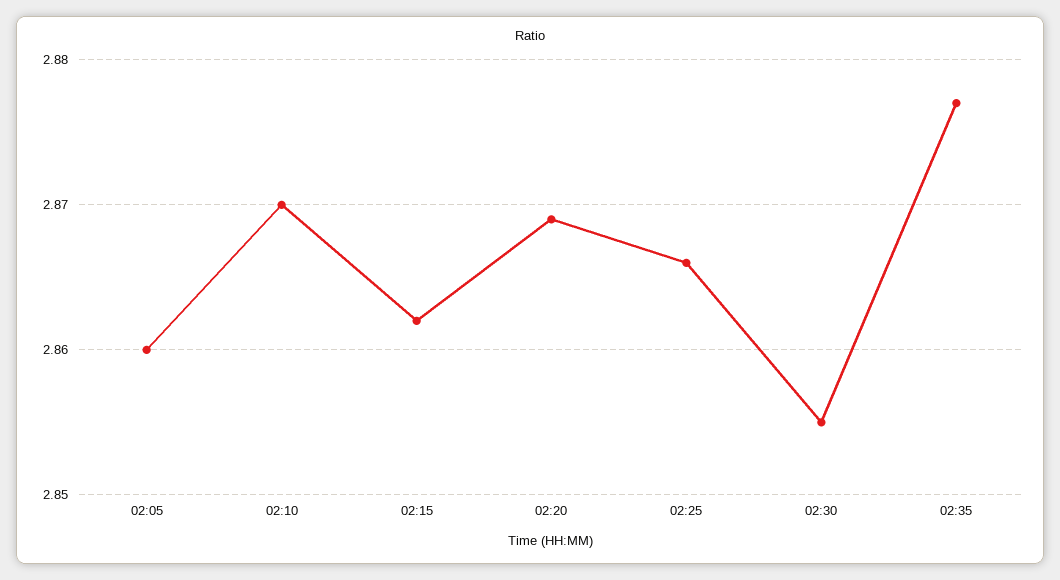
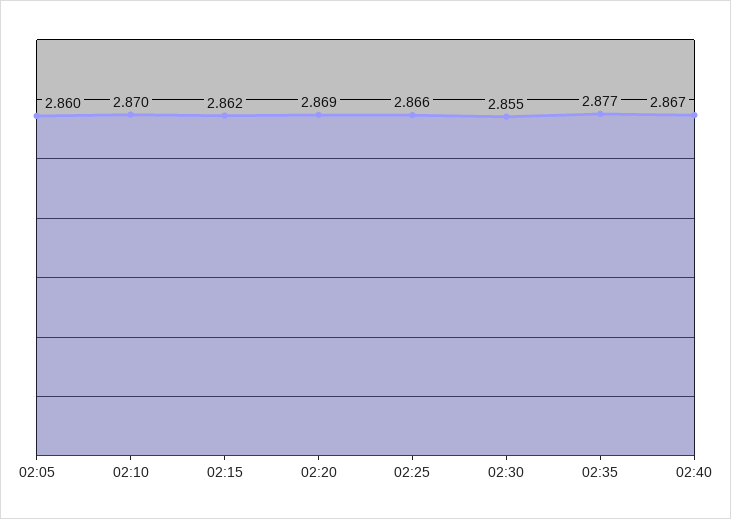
02:40: none -> 2.867

